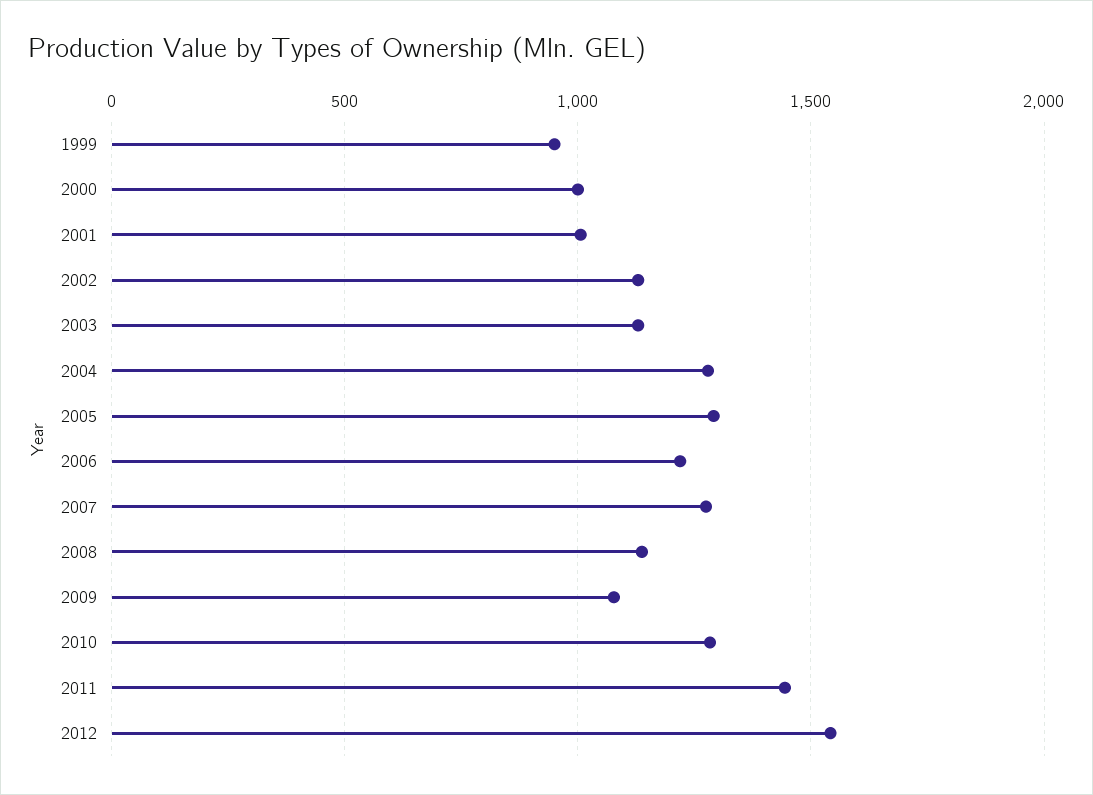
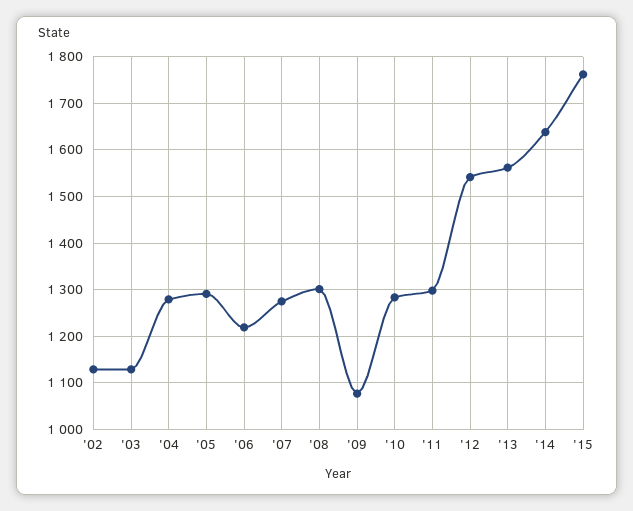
1999: 950 -> none
2000: 1000 -> none
2001: 1000 -> none
2008: 1150 -> 1300
2011: 1450 -> 1300
'13: none -> 1560
'14: none -> 1640
'15: none -> 1760

